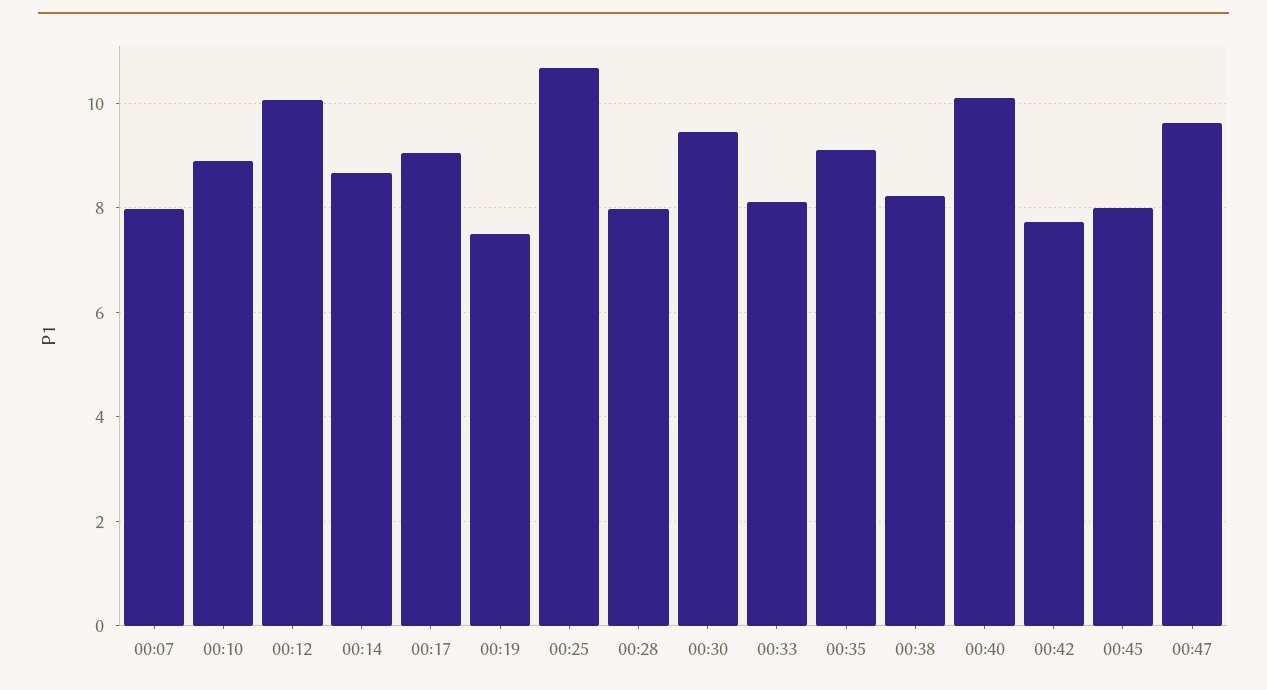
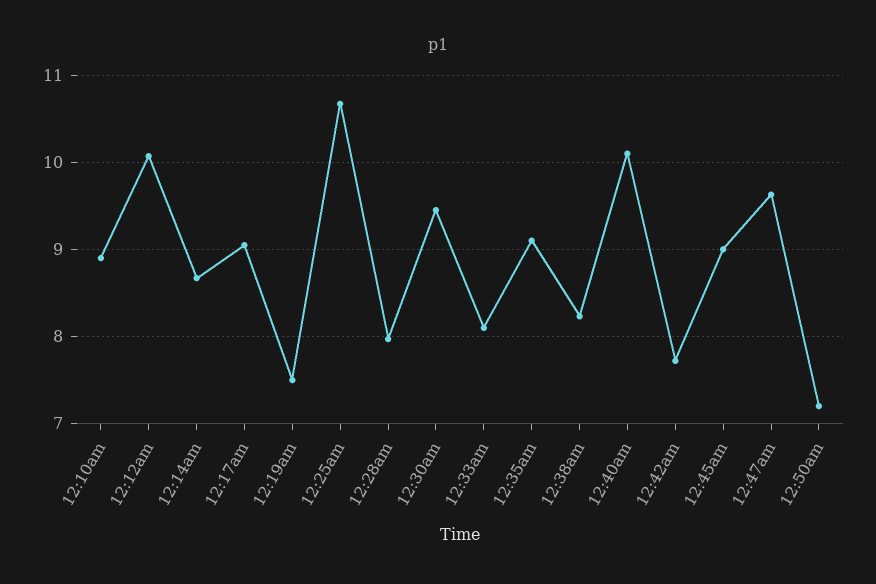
00:07: 8 -> none
00:45: 8 -> 9
12:50am: none -> 7.2

